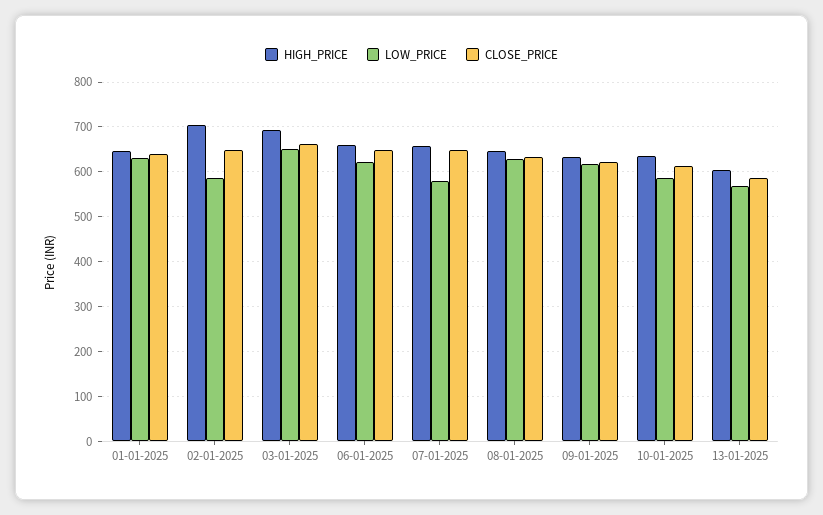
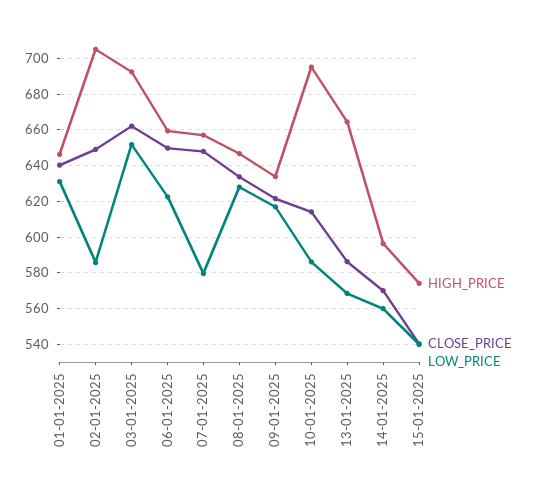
HIGH_PRICE, 10-01-2025: 640 -> 695
HIGH_PRICE, 13-01-2025: 600 -> 665
HIGH_PRICE, 14-01-2025: none -> 595
CLOSE_PRICE, 14-01-2025: none -> 570
LOW_PRICE, 14-01-2025: none -> 560
HIGH_PRICE, 15-01-2025: none -> 575
CLOSE_PRICE, 15-01-2025: none -> 540
LOW_PRICE, 15-01-2025: none -> 540

